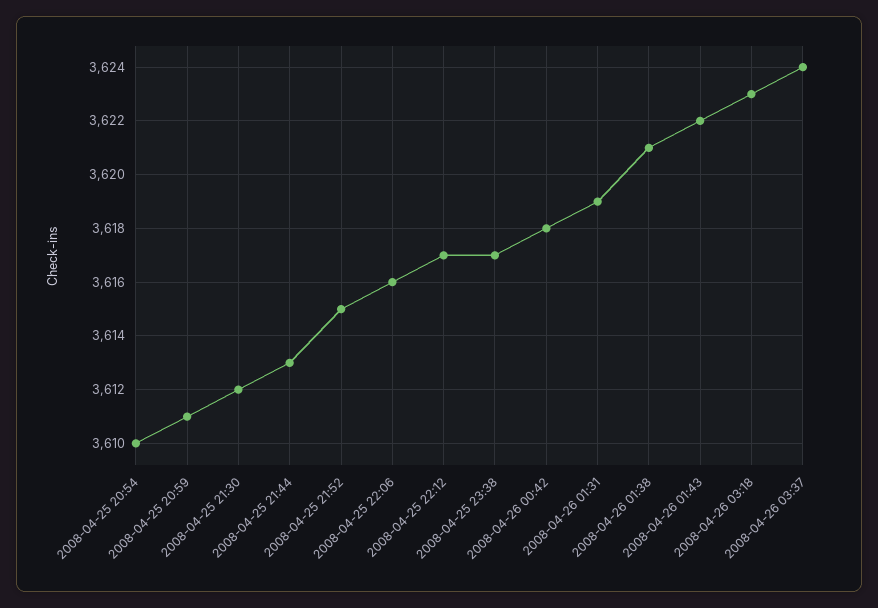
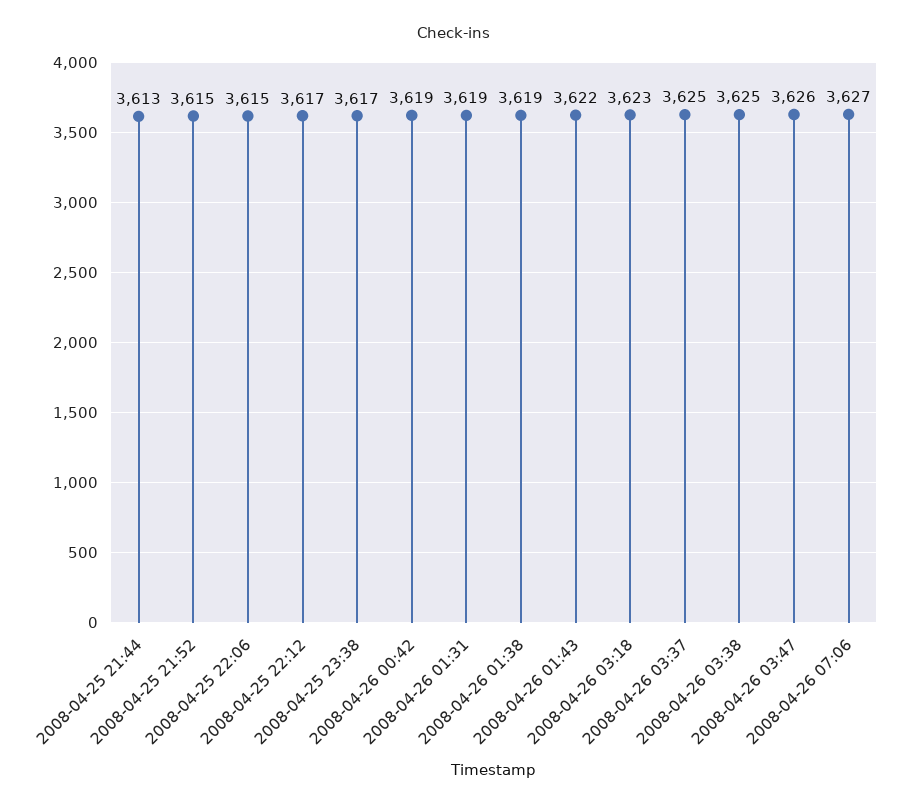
2008-04-25 20:54: 3610 -> none
2008-04-25 20:59: 3611 -> none
2008-04-25 21:30: 3612 -> none
2008-04-25 22:06: 3616 -> 3615
2008-04-26 00:42: 3618 -> 3619
2008-04-26 01:38: 3621 -> 3619
2008-04-26 03:37: 3624 -> 3625
2008-04-26 03:38: none -> 3625
2008-04-26 03:47: none -> 3626
2008-04-26 07:06: none -> 3627

